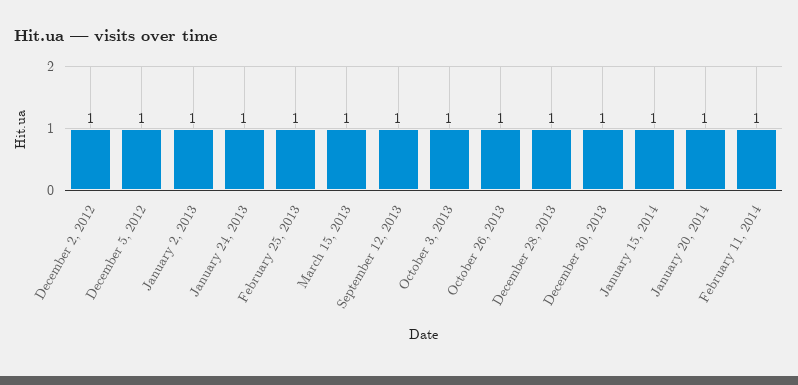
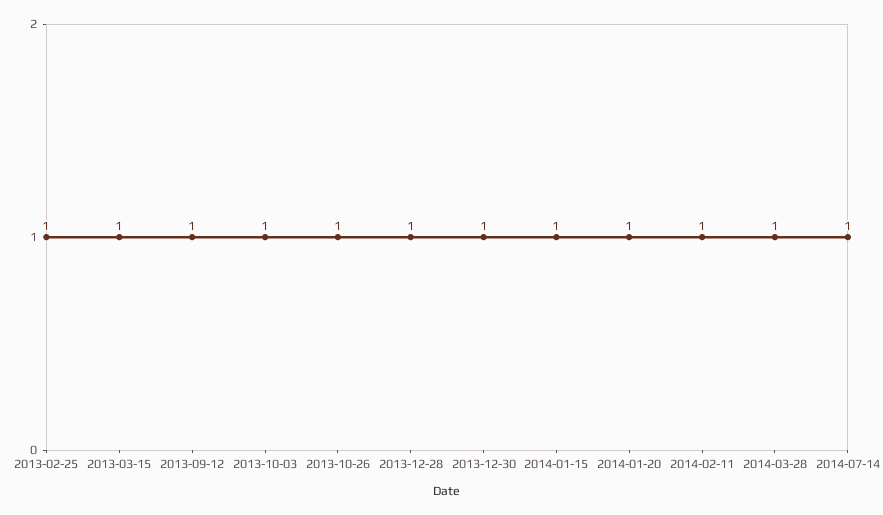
December 2, 2012: 1 -> none
December 5, 2012: 1 -> none
January 2, 2013: 1 -> none
January 24, 2013: 1 -> none
2014-03-28: none -> 1
2014-07-14: none -> 1

